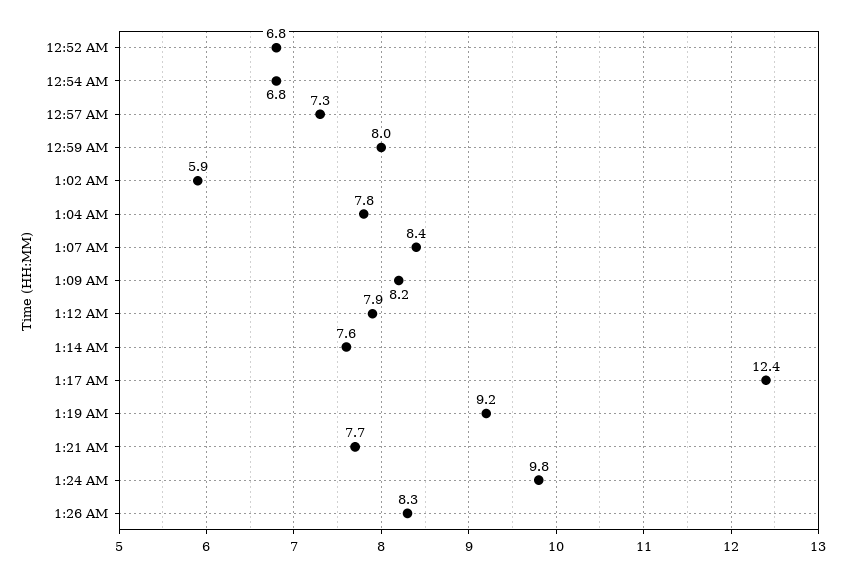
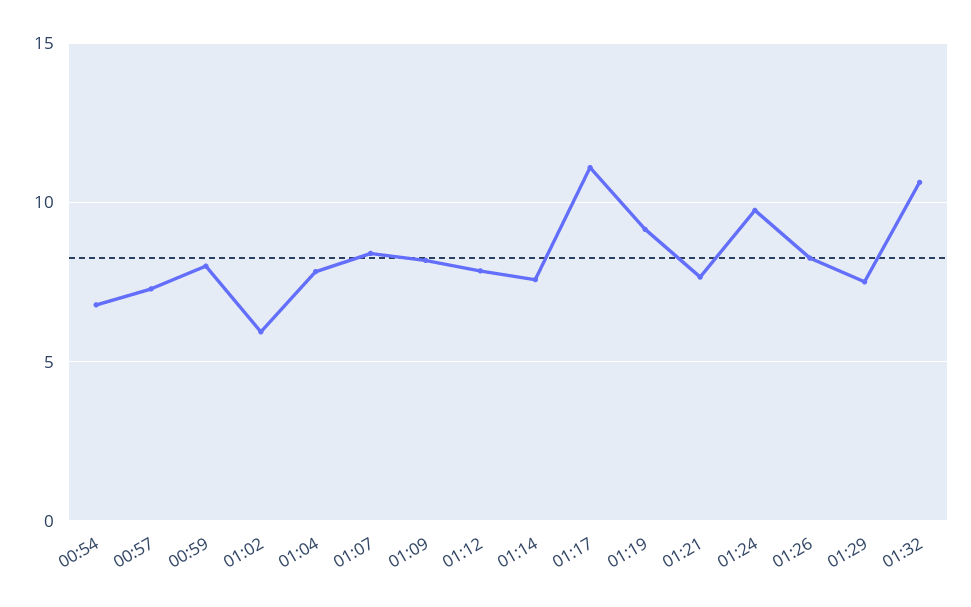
12:52 AM: 6.8 -> none
1:17 AM: 12.4 -> 11
01:29: none -> 7.5
01:32: none -> 10.5

